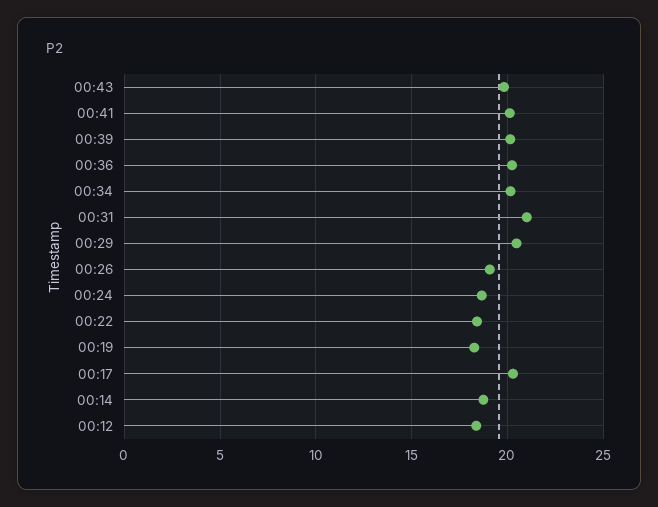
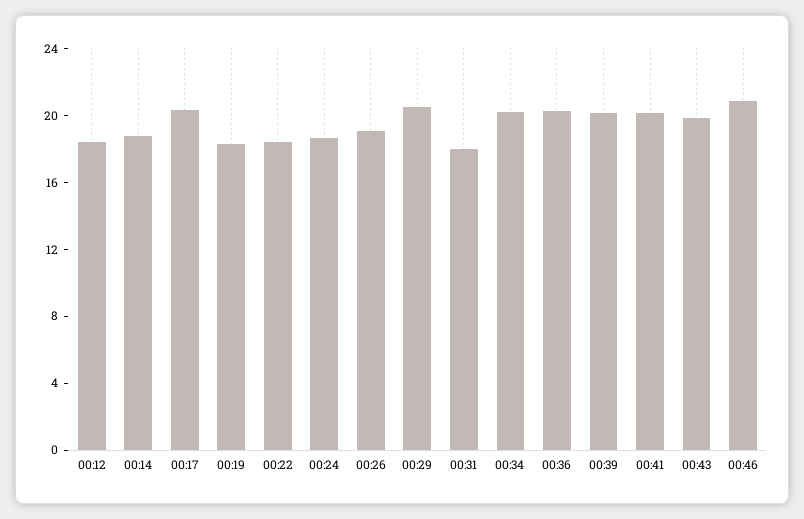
00:31: 21 -> 18
00:46: none -> 21

